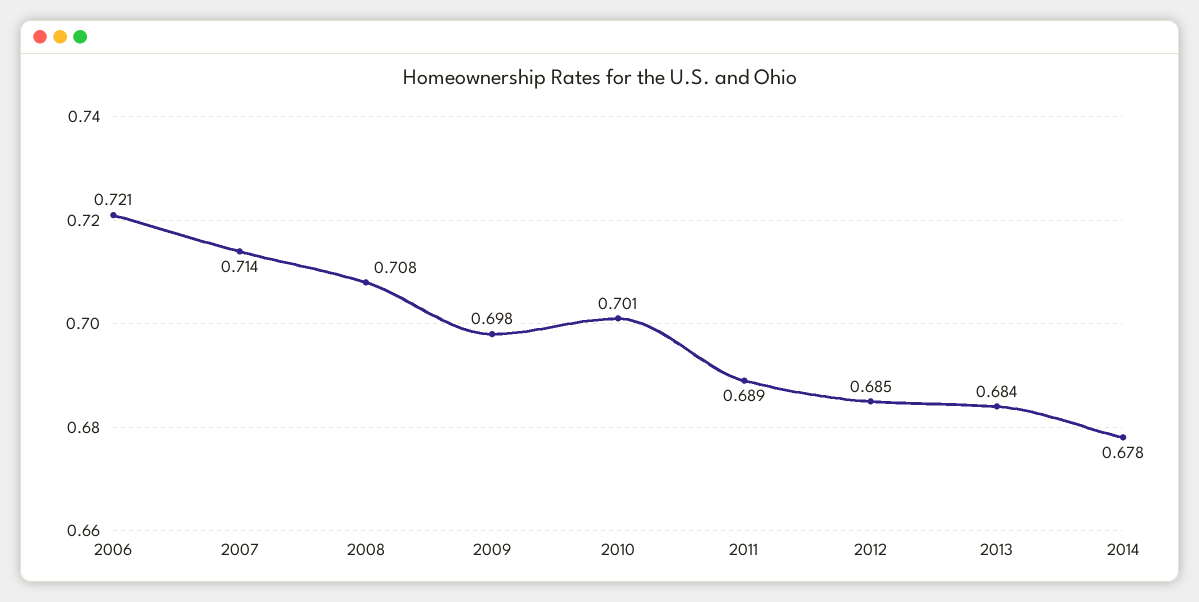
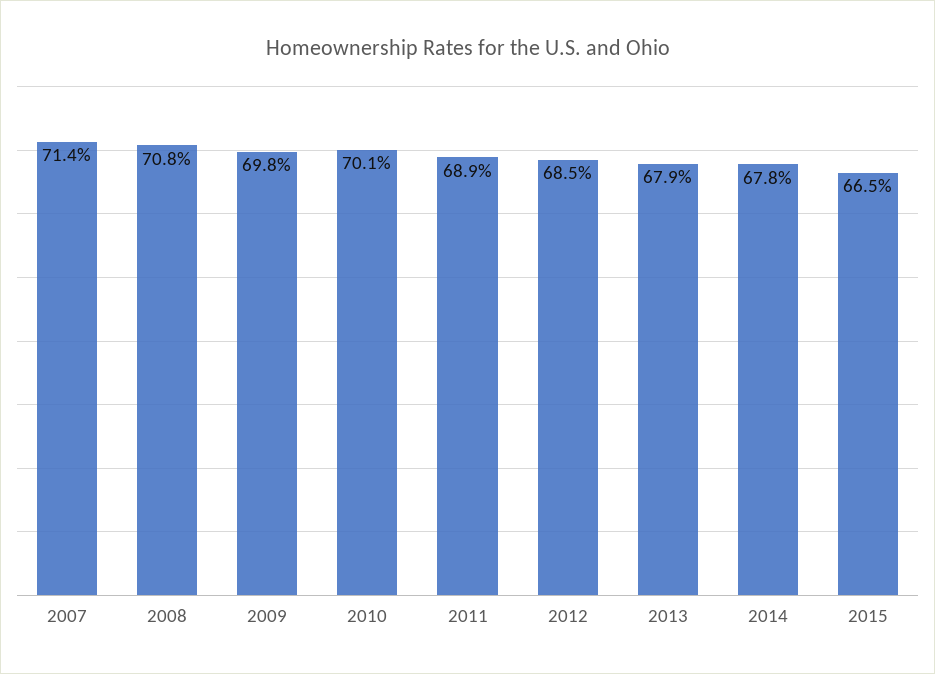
2006: 0.721 -> none
2013: 0.684 -> 0.679
2015: none -> 0.665

